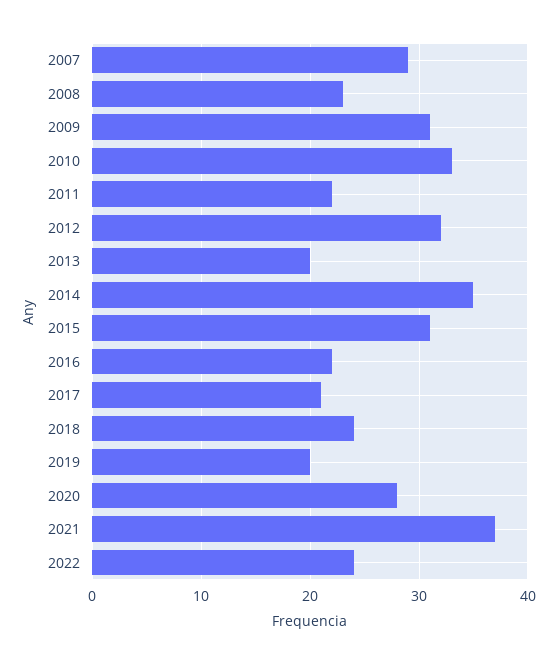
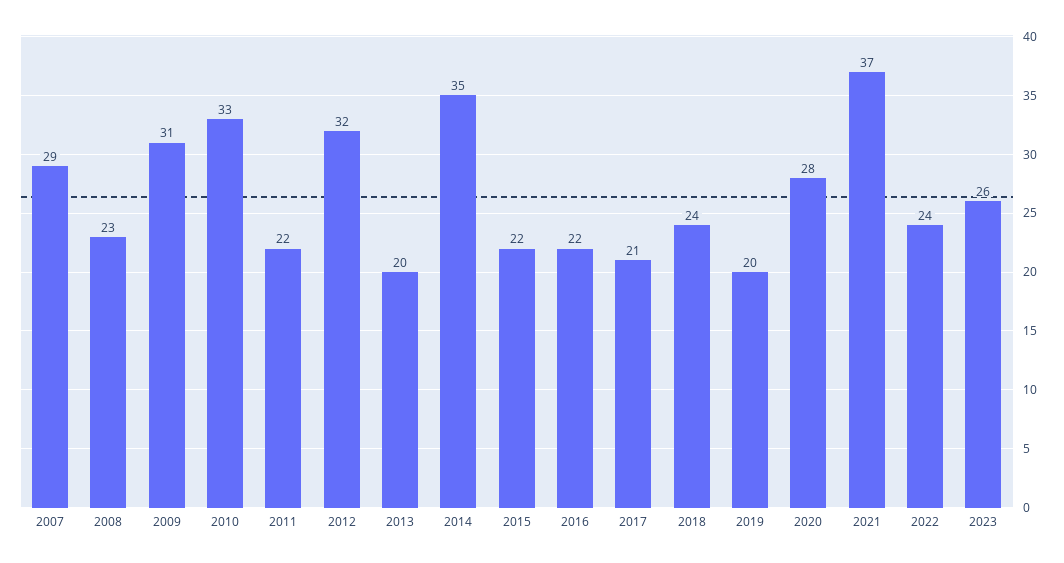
2015: 31 -> 22
2023: none -> 26

